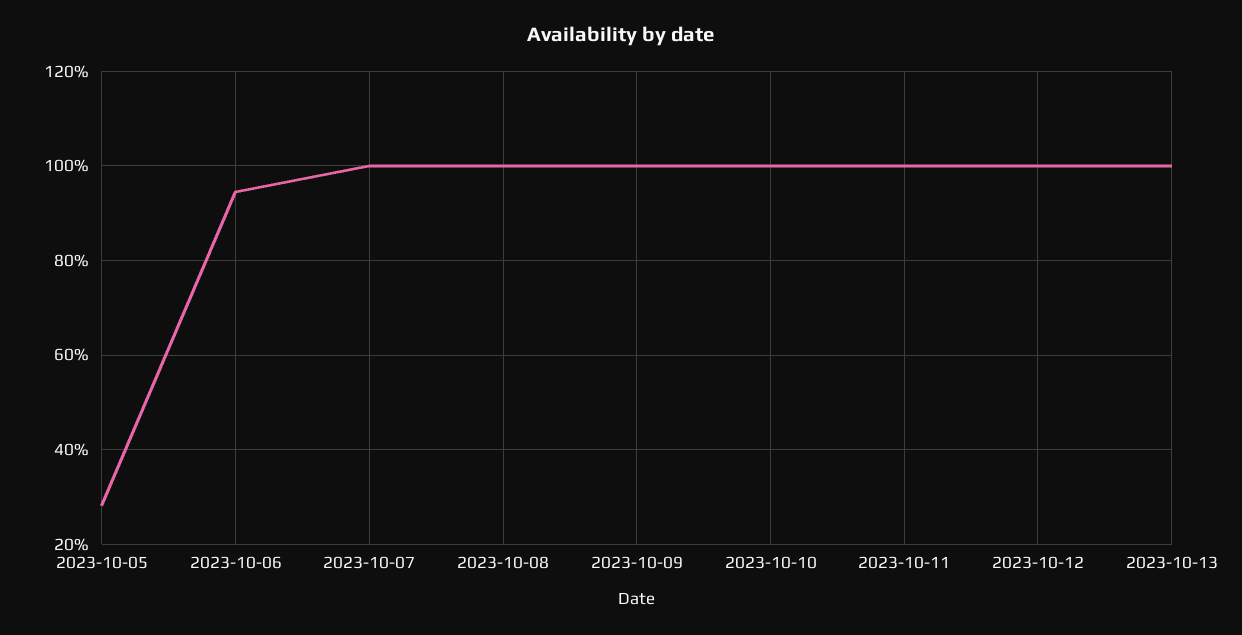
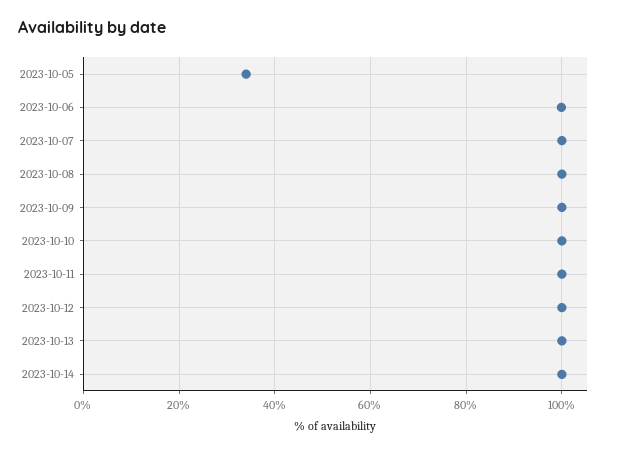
2023-10-05: 28 -> 34
2023-10-06: 94 -> 100
2023-10-14: none -> 100

